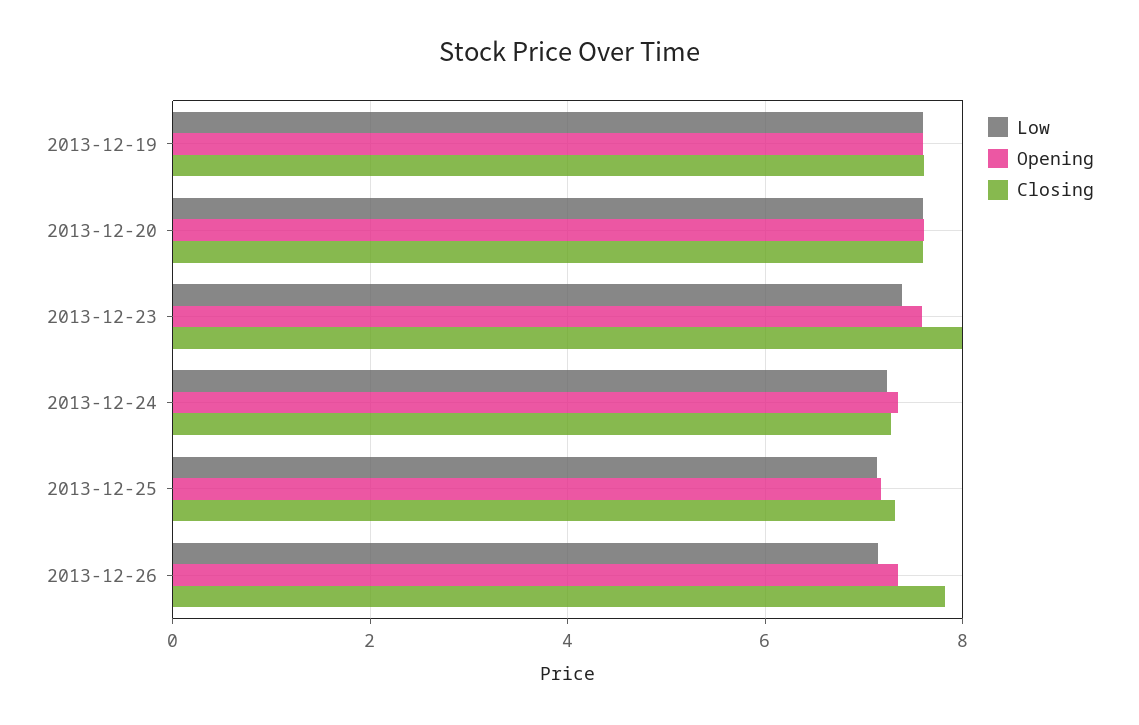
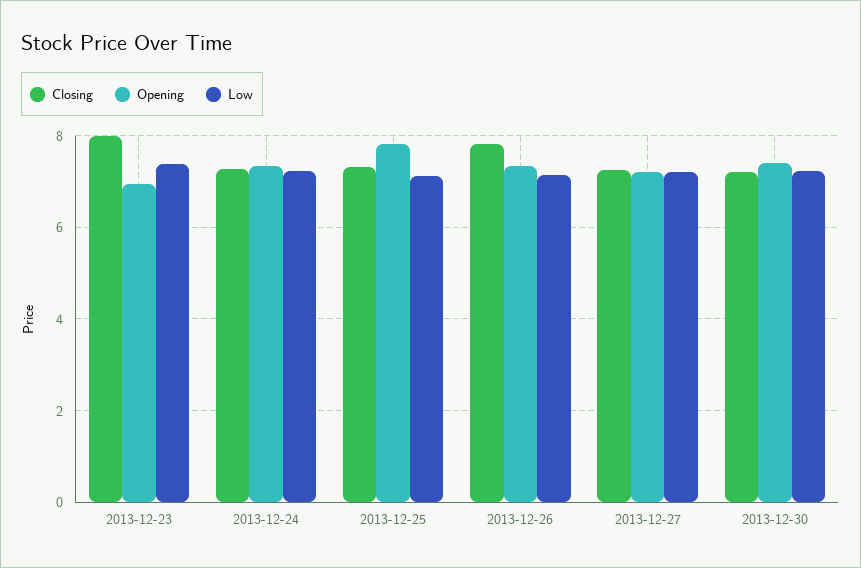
Low, 2013-12-19: 7.6 -> none
Opening, 2013-12-19: 7.6 -> none
Closing, 2013-12-19: 7.6 -> none
Low, 2013-12-20: 7.6 -> none
Opening, 2013-12-20: 7.6 -> none
Closing, 2013-12-20: 7.6 -> none
Opening, 2013-12-23: 7.6 -> 7
Opening, 2013-12-25: 7.2 -> 7.8
Closing, 2013-12-27: none -> 7.2
Opening, 2013-12-27: none -> 7.2
Low, 2013-12-27: none -> 7.2
Closing, 2013-12-30: none -> 7.2
Opening, 2013-12-30: none -> 7.4
Low, 2013-12-30: none -> 7.2

